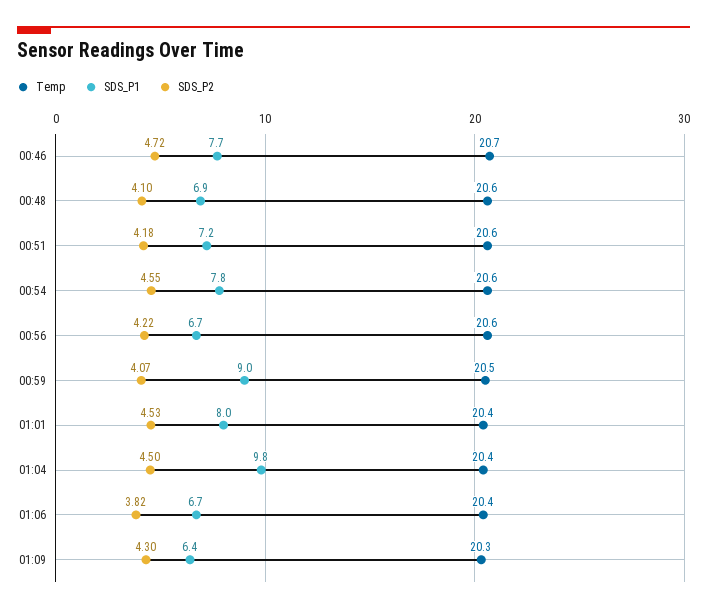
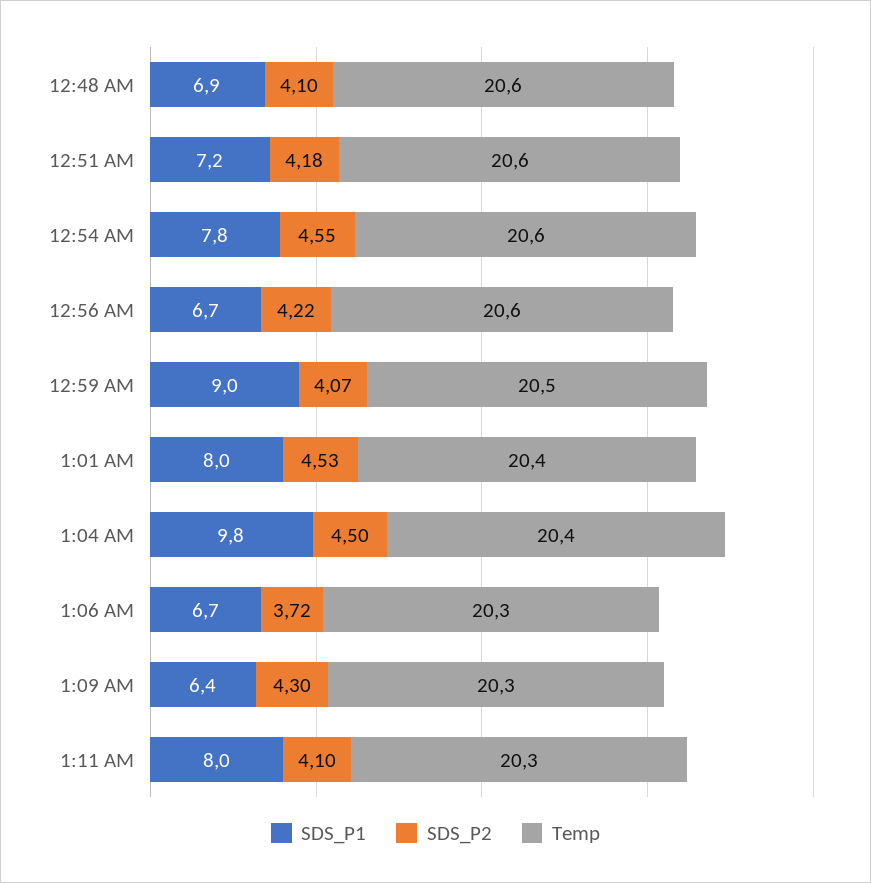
Temp, 00:46: 20.7 -> none
SDS_P1, 00:46: 7.7 -> none
SDS_P2, 00:46: 4.72 -> none
Temp, 01:06: 20.4 -> 20.3
SDS_P2, 01:06: 3.82 -> 3.72
SDS_P1, 1:11 AM: none -> 8
SDS_P2, 1:11 AM: none -> 4.1
Temp, 1:11 AM: none -> 20.3

